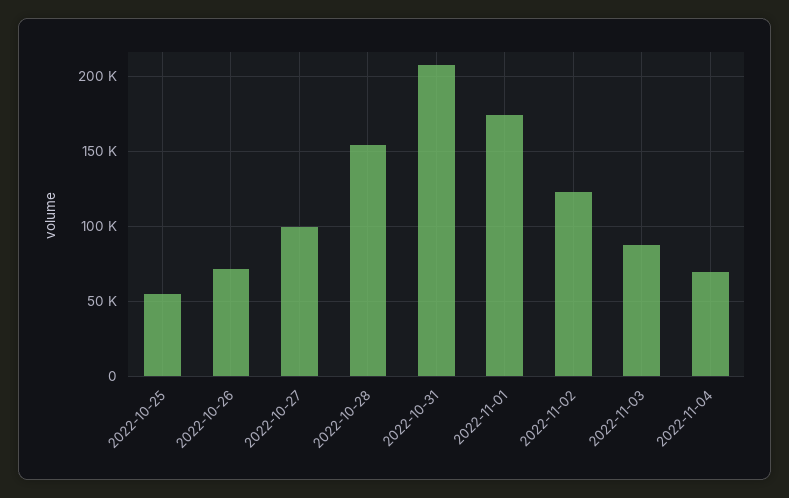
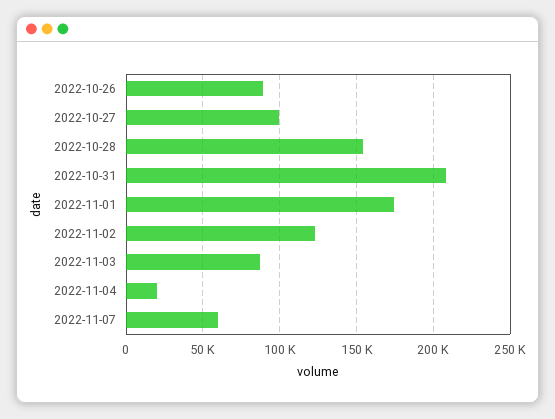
2022-10-25: 55000 -> none
2022-10-26: 70000 -> 90000
2022-11-04: 70000 -> 20000
2022-11-07: none -> 60000

